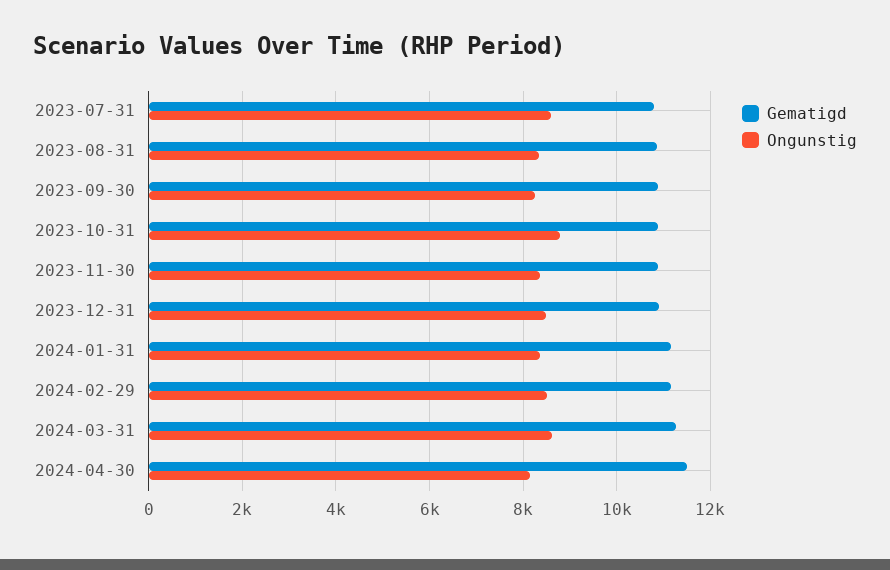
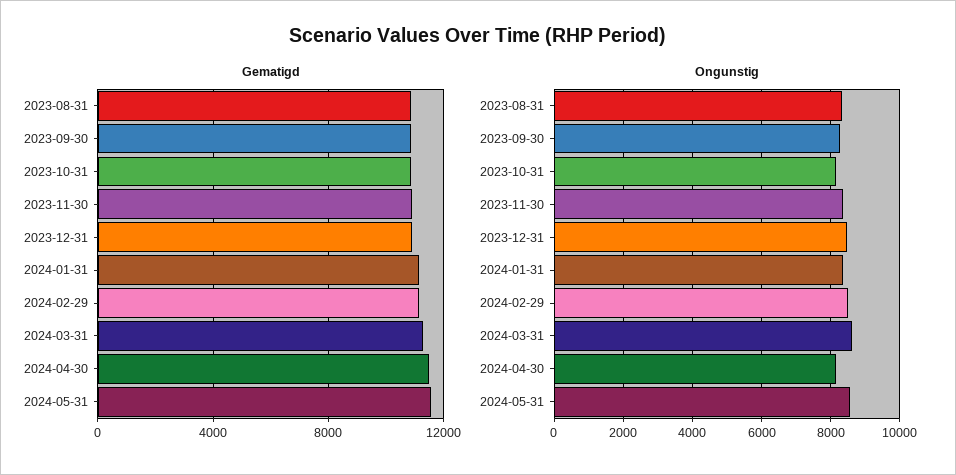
Gematigd, 2023-07-31: 10800 -> none
Ongunstig, 2023-07-31: 8600 -> none
Ongunstig, 2023-10-31: 8800 -> 8200
Gematigd, 2024-05-31: none -> 11500
Ongunstig, 2024-05-31: none -> 8600

